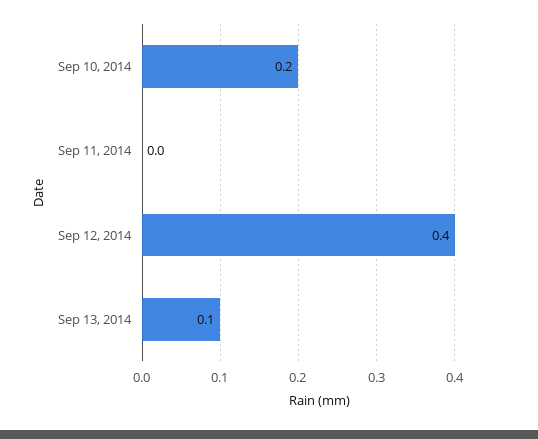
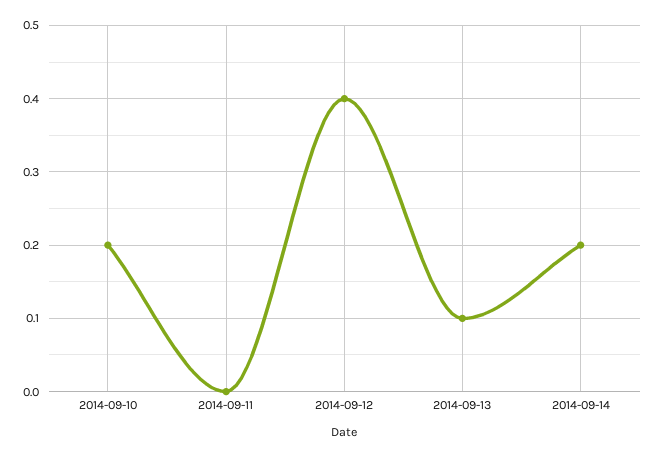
2014-09-14: none -> 0.2

